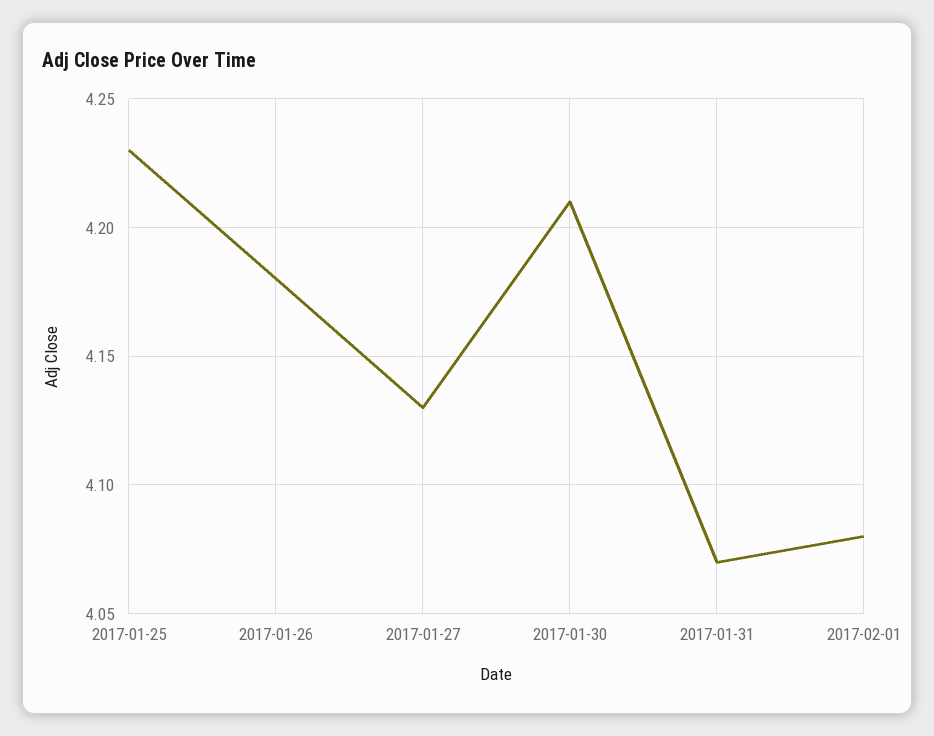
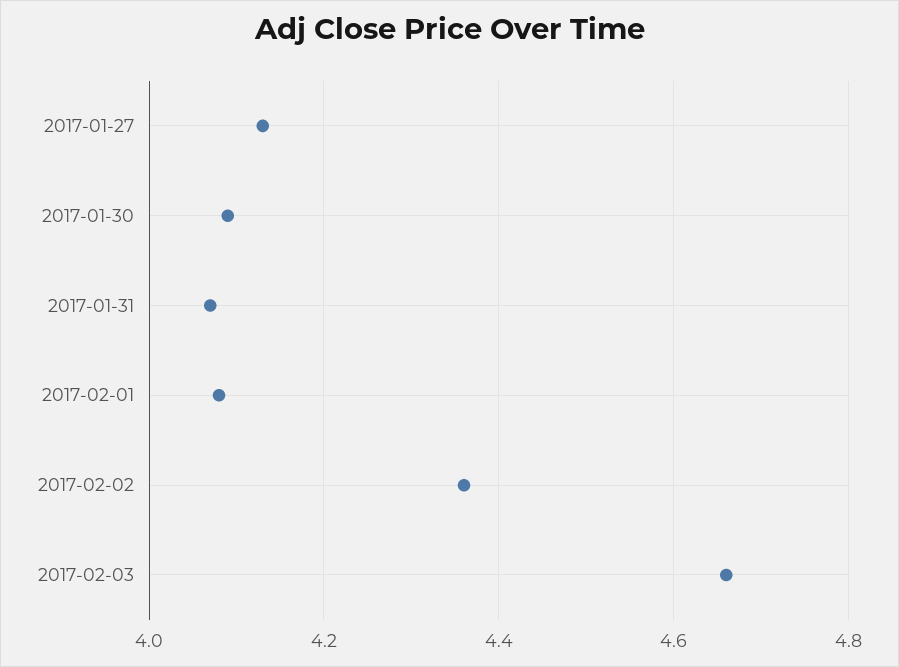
2017-01-25: 4.23 -> none
2017-01-26: 4.18 -> none
2017-01-30: 4.21 -> 4.1
2017-02-02: none -> 4.35
2017-02-03: none -> 4.65

